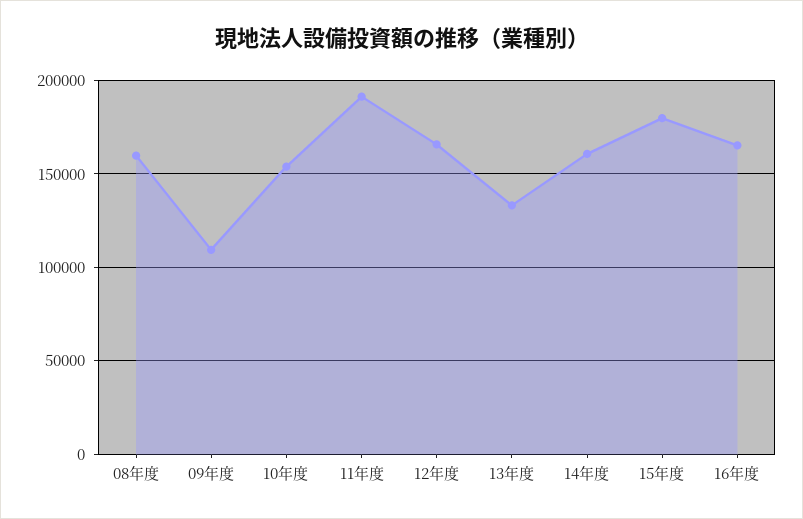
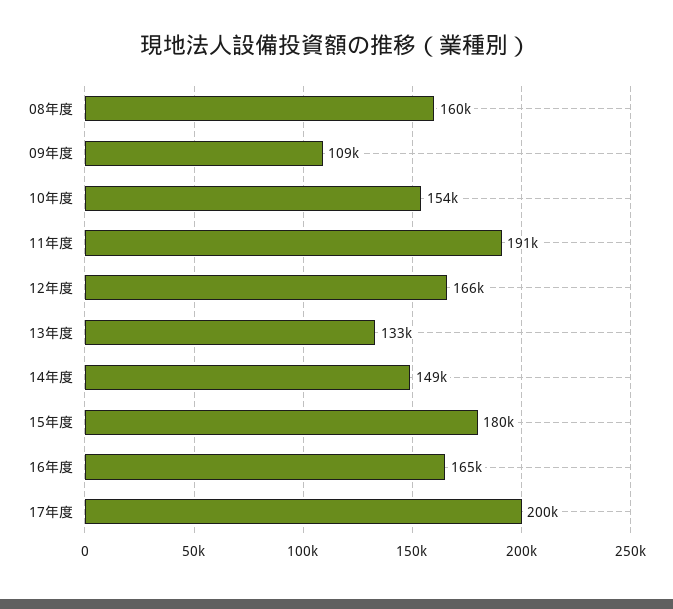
14年度: 160000 -> 149000
17年度: none -> 200000

